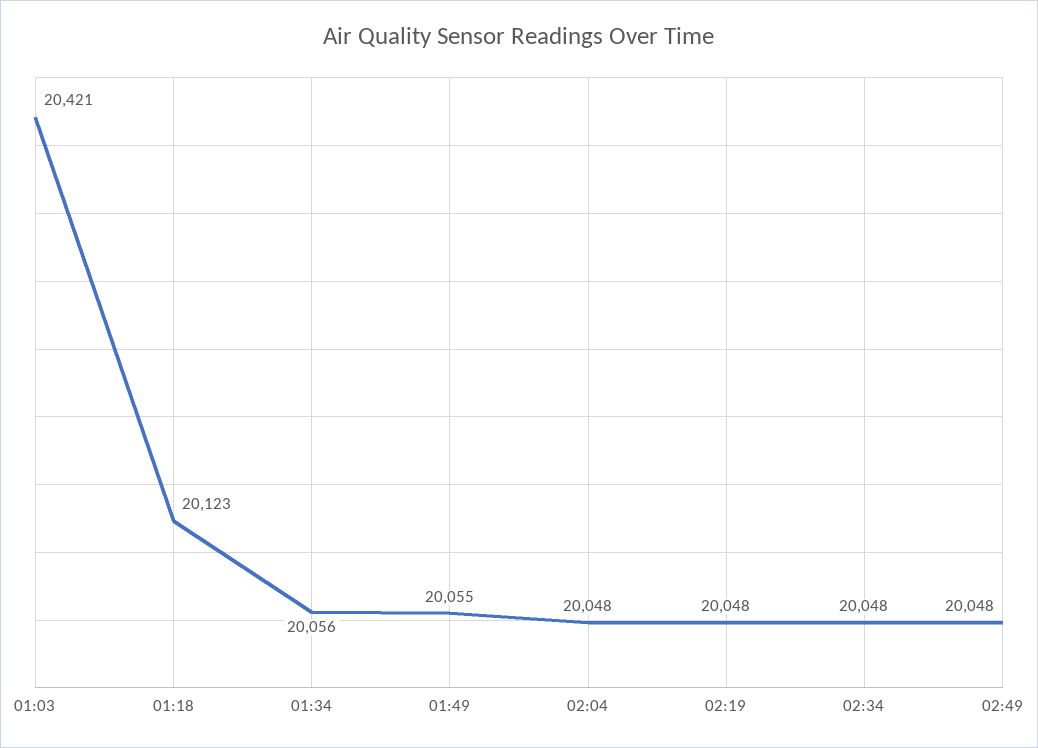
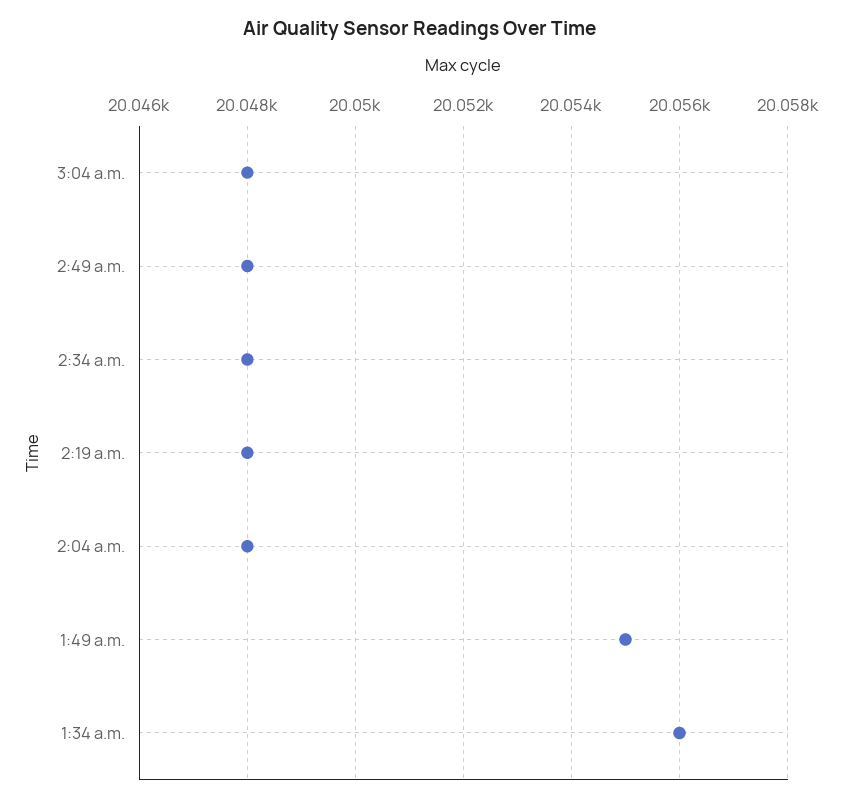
01:03: 20421 -> none
01:18: 20123 -> none
3:04 a.m.: none -> 20048

